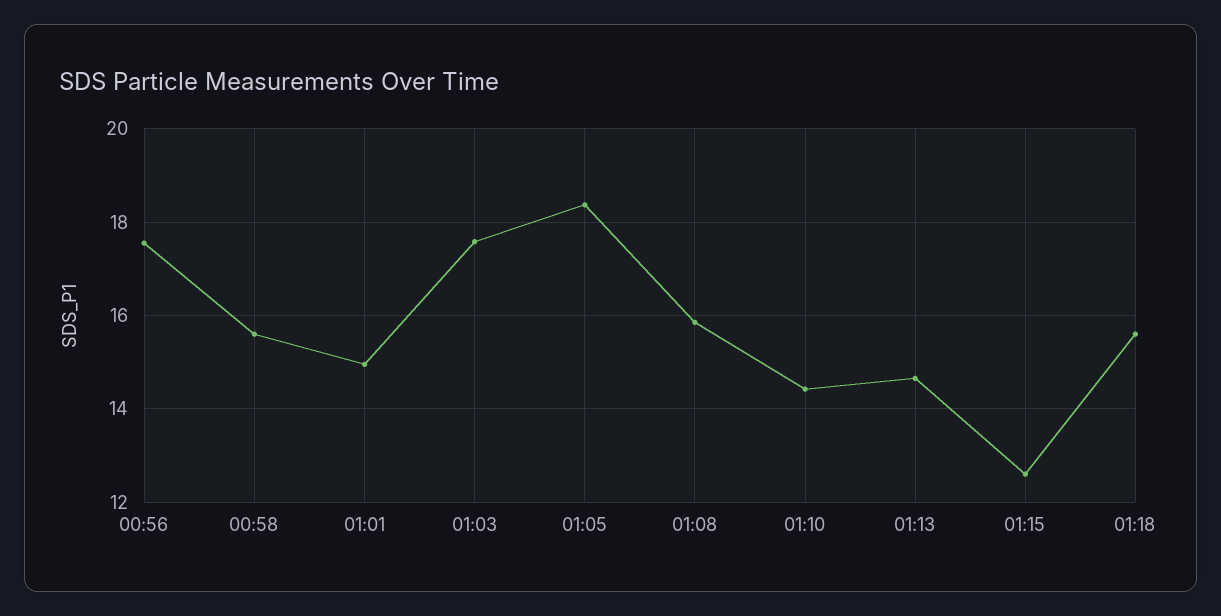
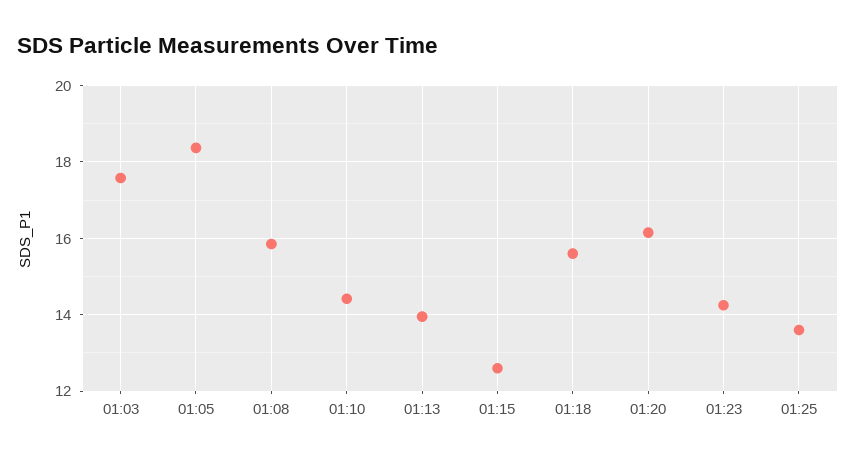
00:56: 17.6 -> none
00:58: 15.6 -> none
01:01: 15 -> none
01:13: 14.6 -> 14
01:20: none -> 16.2
01:23: none -> 14.2
01:25: none -> 13.6

